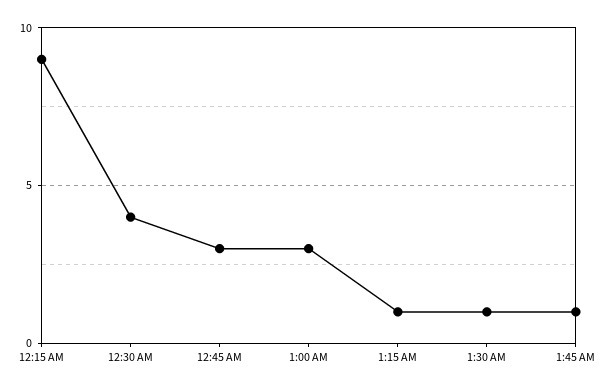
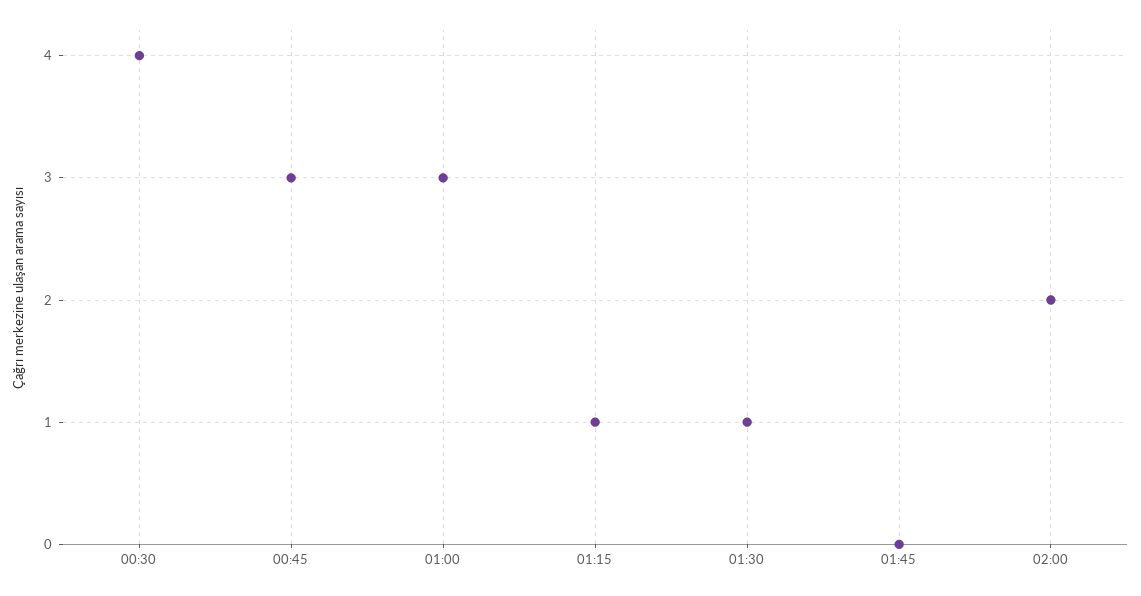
12:15 AM: 9 -> none
1:45 AM: 1 -> 0
02:00: none -> 2

